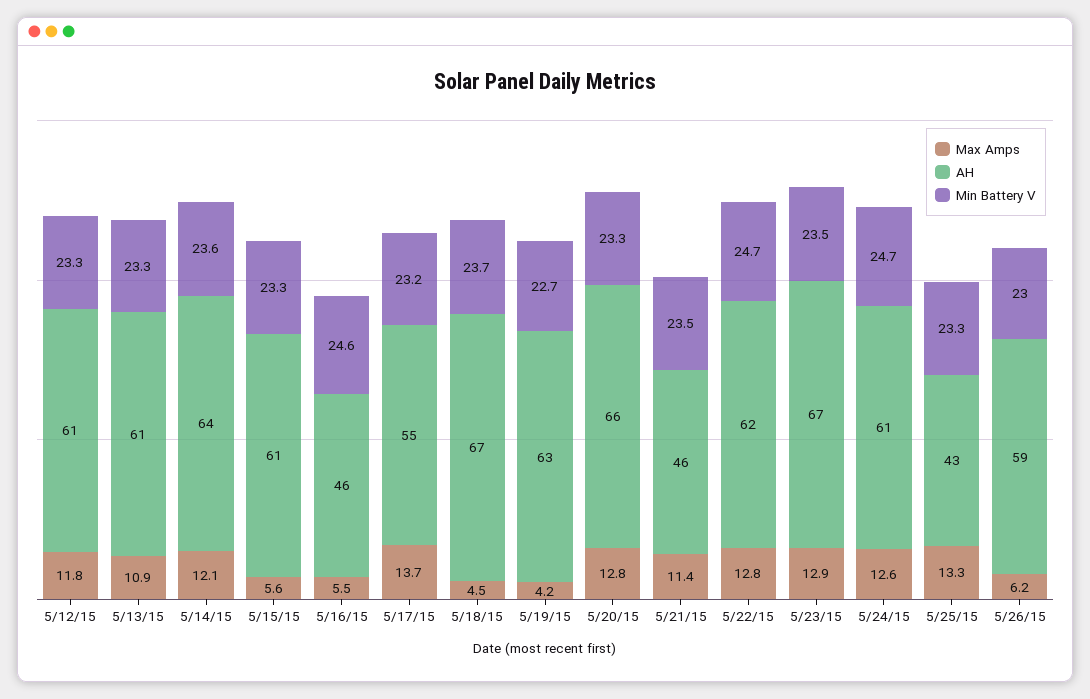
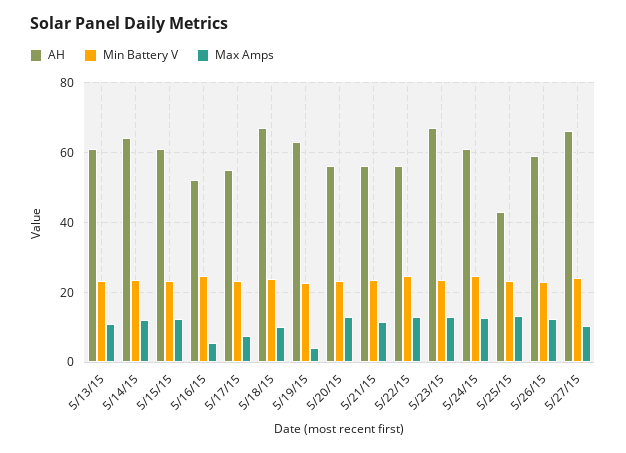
Max Amps, 5/12/15: 11.8 -> none
AH, 5/12/15: 61 -> none
Min Battery V, 5/12/15: 23.3 -> none
Max Amps, 5/15/15: 5.6 -> 12
AH, 5/16/15: 46 -> 52
Max Amps, 5/17/15: 13.7 -> 8
Max Amps, 5/18/15: 4.5 -> 10
AH, 5/20/15: 66 -> 56
AH, 5/21/15: 46 -> 56
AH, 5/22/15: 62 -> 56
Max Amps, 5/26/15: 6.2 -> 12
AH, 5/27/15: none -> 66
Min Battery V, 5/27/15: none -> 24
Max Amps, 5/27/15: none -> 10

